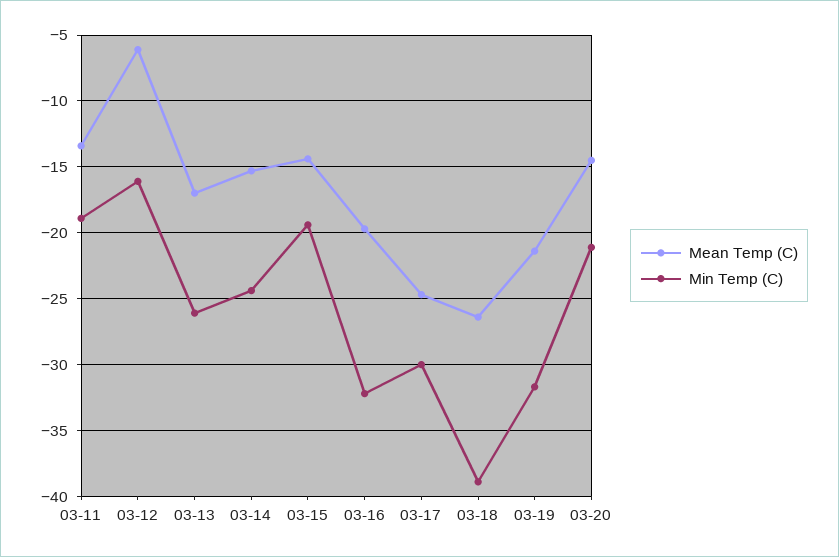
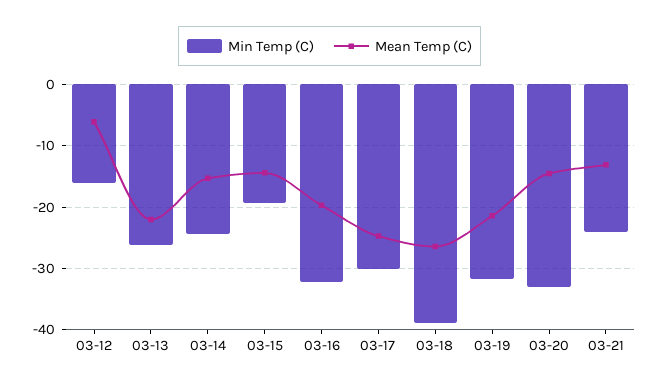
Mean Temp (C), 03-11: -13.5 -> none
Min Temp (C), 03-11: -19 -> none
Mean Temp (C), 03-13: -17 -> -22
Min Temp (C), 03-20: -21 -> -33
Min Temp (C), 03-21: none -> -24
Mean Temp (C), 03-21: none -> -13

